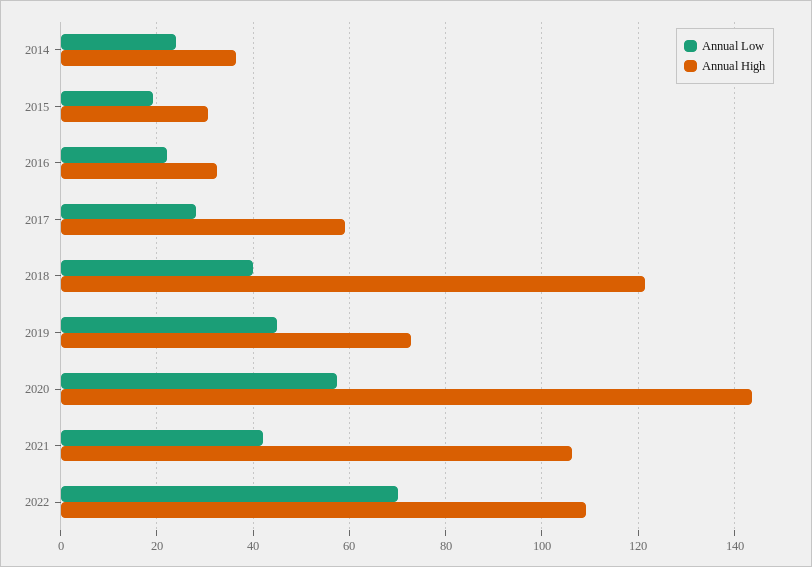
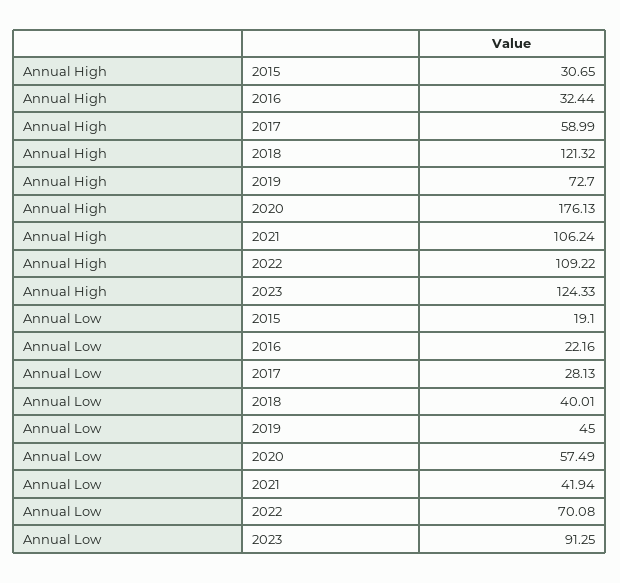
Annual Low, 2014: 24 -> none
Annual High, 2014: 36 -> none
Annual High, 2020: 144 -> 176.13
Annual High, 2023: none -> 124.33
Annual Low, 2023: none -> 91.25

